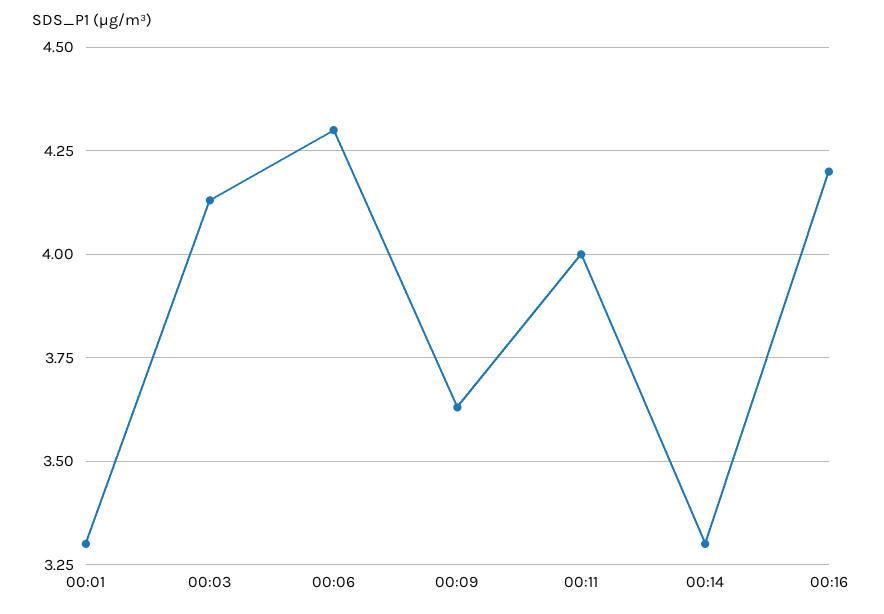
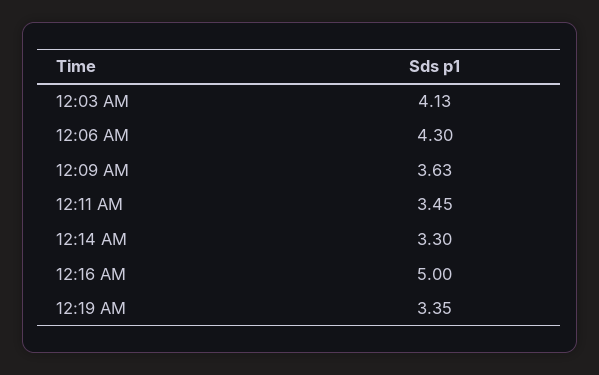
00:01: 3.3 -> none
00:11: 4 -> 3.45
00:16: 4.2 -> 5
12:19 AM: none -> 3.35

